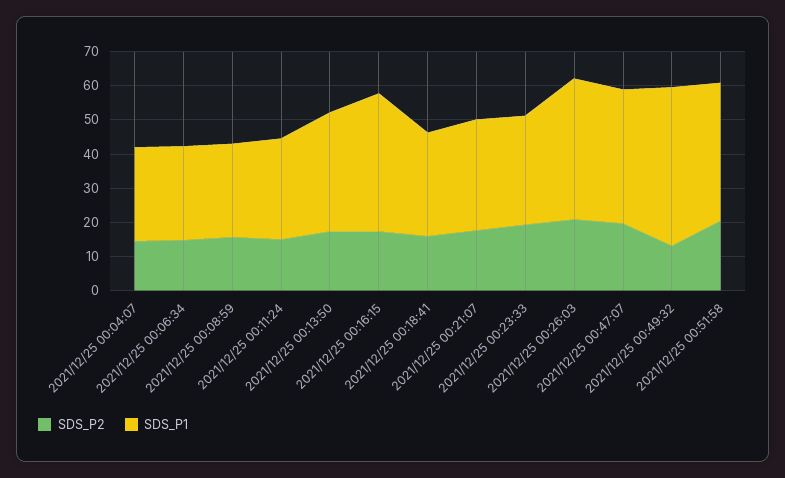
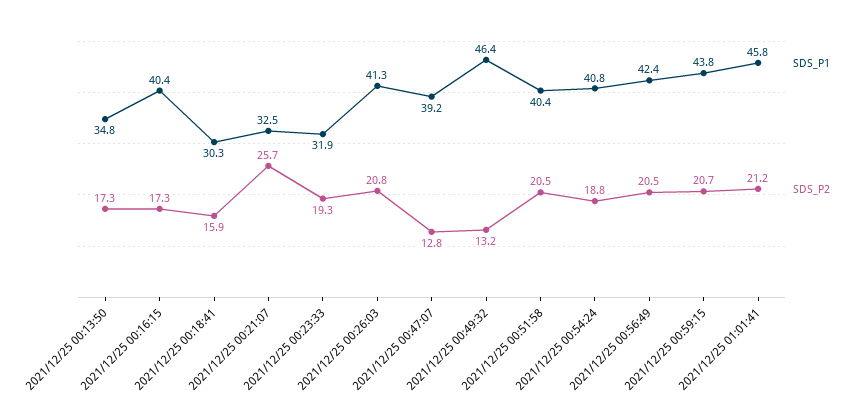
SDS_P2, 2021/12/25 00:04:07: 15 -> none
SDS_P1, 2021/12/25 00:04:07: 27.5 -> none
SDS_P2, 2021/12/25 00:06:34: 15 -> none
SDS_P1, 2021/12/25 00:06:34: 27.5 -> none
SDS_P2, 2021/12/25 00:08:59: 15 -> none
SDS_P1, 2021/12/25 00:08:59: 27.5 -> none
SDS_P2, 2021/12/25 00:11:24: 15 -> none
SDS_P1, 2021/12/25 00:11:24: 30 -> none
SDS_P2, 2021/12/25 00:21:07: 17.5 -> 25.7
SDS_P2, 2021/12/25 00:47:07: 20 -> 12.8
SDS_P1, 2021/12/25 00:54:24: none -> 40.8
SDS_P2, 2021/12/25 00:54:24: none -> 18.8
SDS_P1, 2021/12/25 00:56:49: none -> 42.4
SDS_P2, 2021/12/25 00:56:49: none -> 20.5
SDS_P1, 2021/12/25 00:59:15: none -> 43.8
SDS_P2, 2021/12/25 00:59:15: none -> 20.7
SDS_P1, 2021/12/25 01:01:41: none -> 45.8
SDS_P2, 2021/12/25 01:01:41: none -> 21.2

